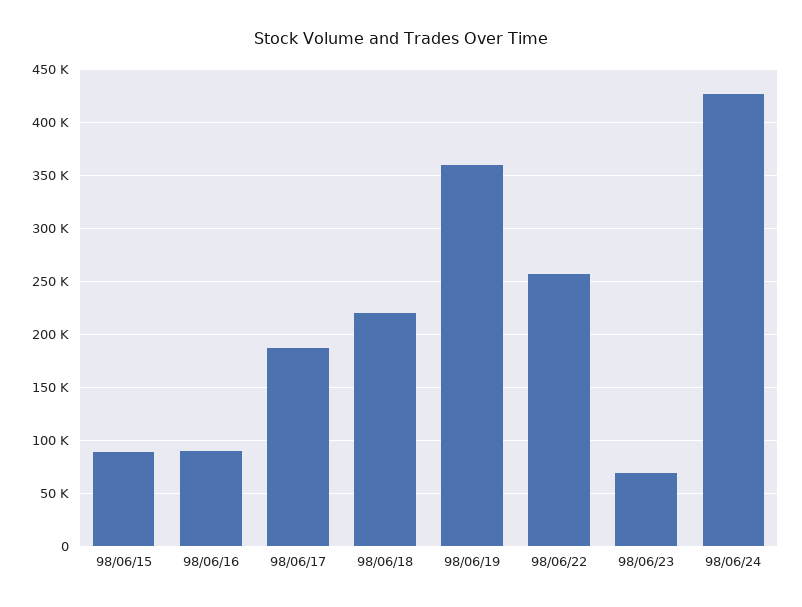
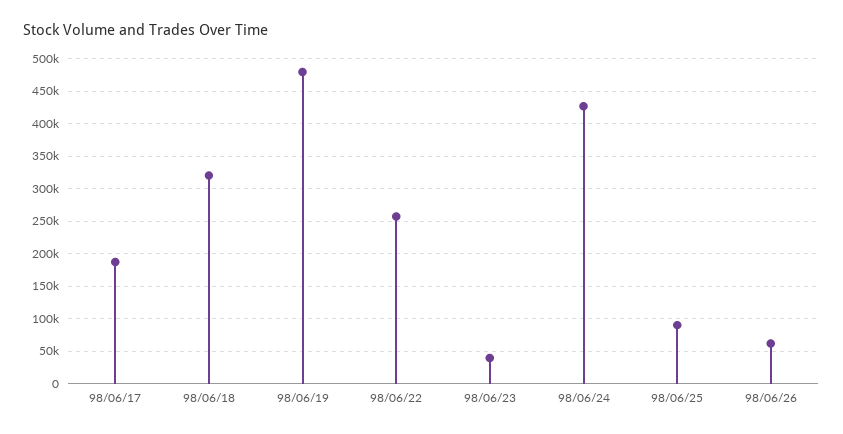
98/06/15: 90000 -> none
98/06/16: 90000 -> none
98/06/18: 220000 -> 320000
98/06/19: 360000 -> 480000
98/06/23: 70000 -> 40000
98/06/25: none -> 90000
98/06/26: none -> 60000

